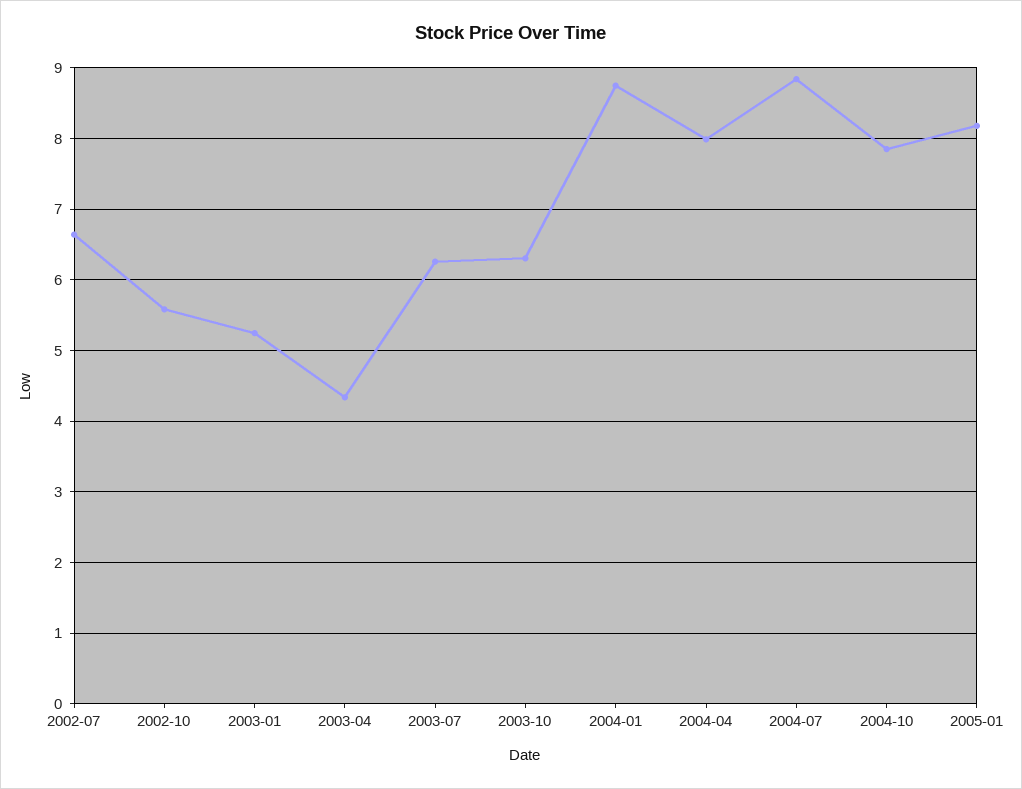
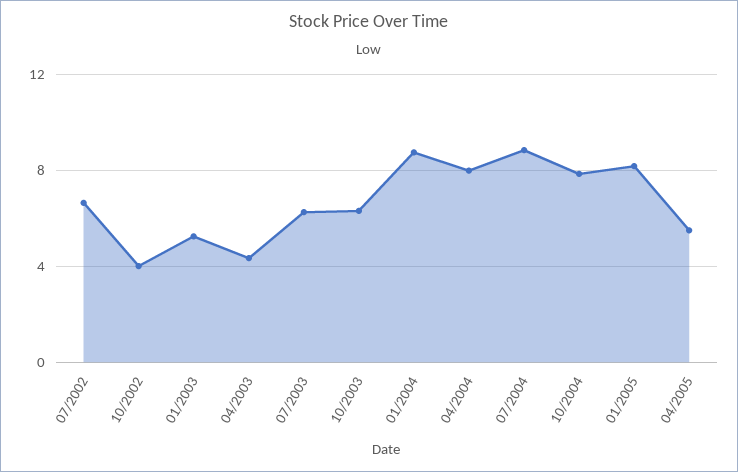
2002-10: 5.6 -> 4
04/2005: none -> 5.5

